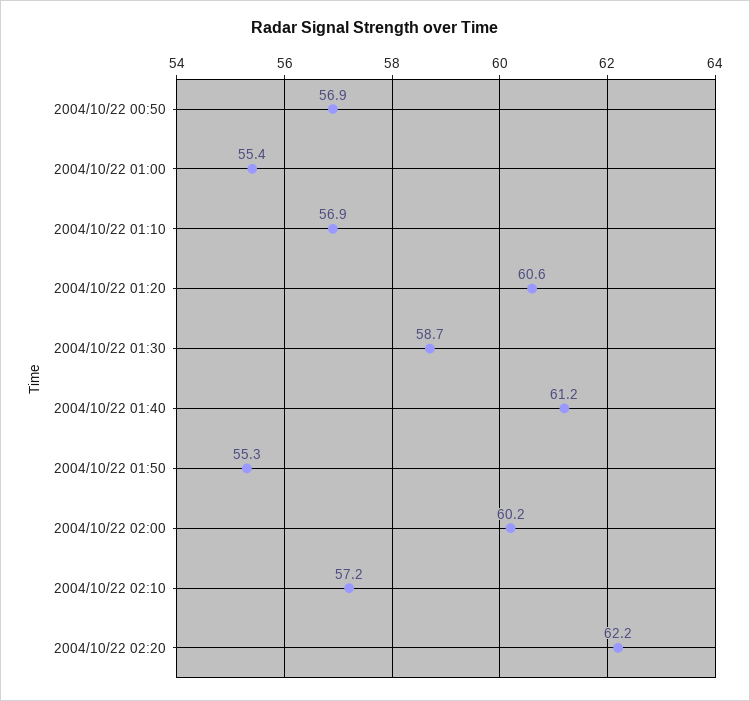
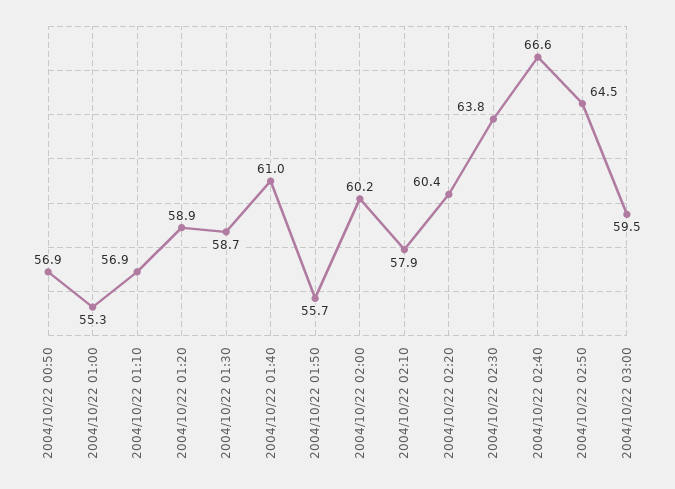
2004/10/22 01:00: 55.4 -> 55.3
2004/10/22 01:20: 60.6 -> 58.9
2004/10/22 01:40: 61.2 -> 61
2004/10/22 01:50: 55.3 -> 55.7
2004/10/22 02:10: 57.2 -> 57.9
2004/10/22 02:20: 62.2 -> 60.4
2004/10/22 02:30: none -> 63.8
2004/10/22 02:40: none -> 66.6
2004/10/22 02:50: none -> 64.5
2004/10/22 03:00: none -> 59.5

